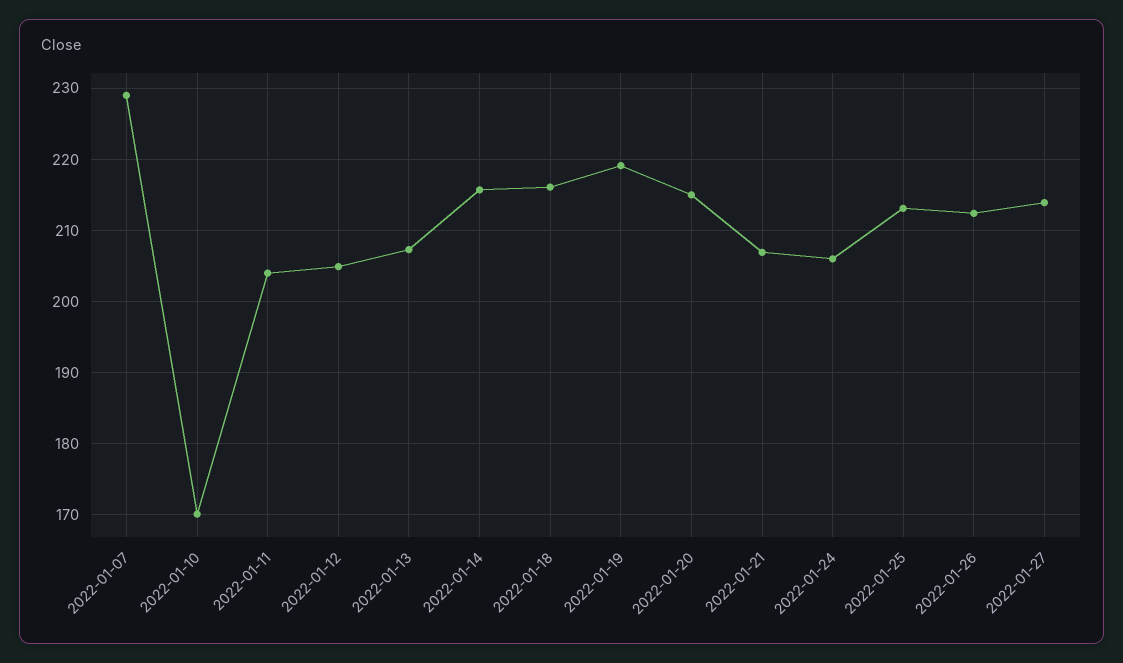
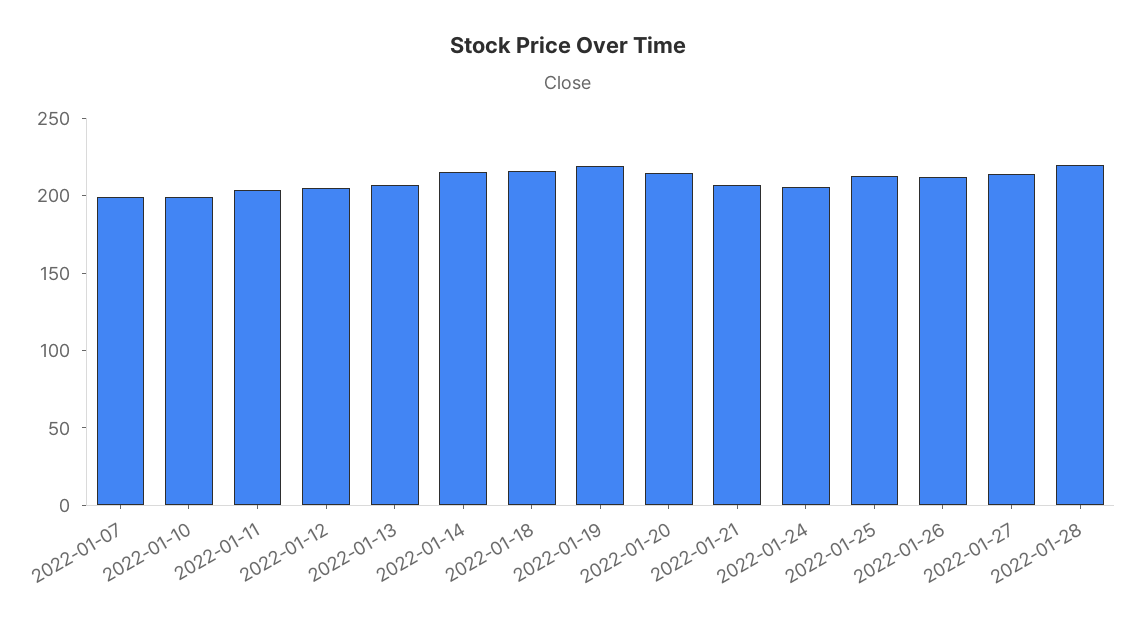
2022-01-07: 229 -> 200
2022-01-10: 170 -> 200
2022-01-28: none -> 220

